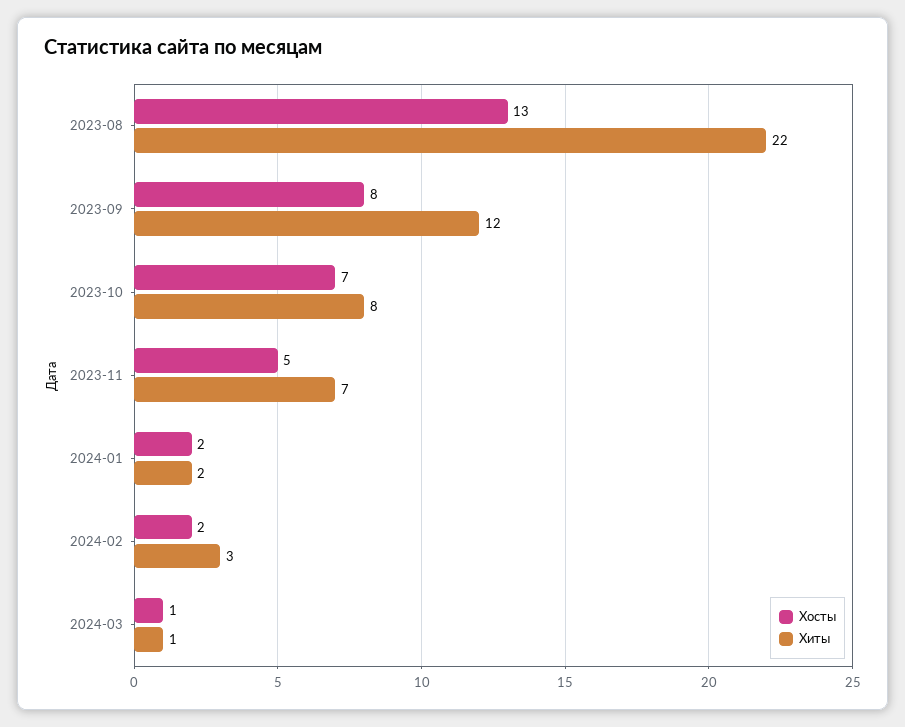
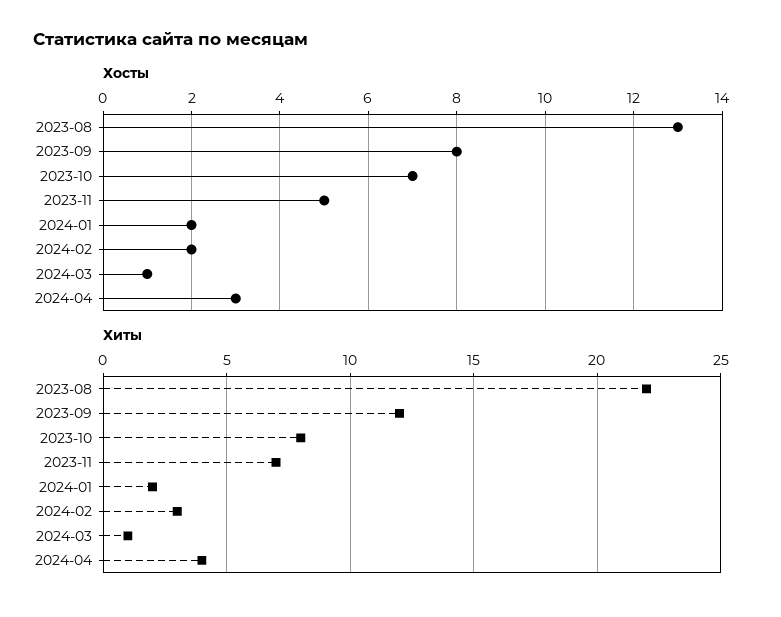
Хосты, 2024-04: none -> 3
Хиты, 2024-04: none -> 4

